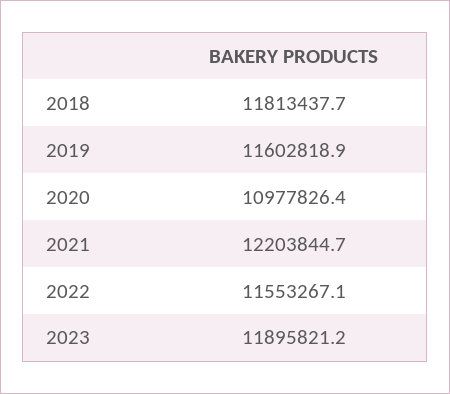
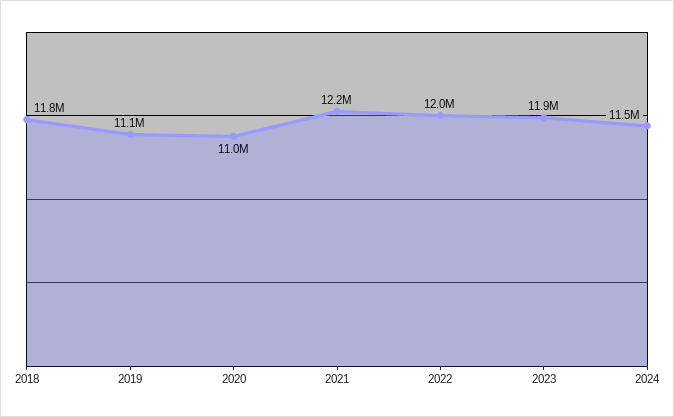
2019: 11602818.9 -> 11100000
2022: 11553267.1 -> 12000000
2024: none -> 11500000

